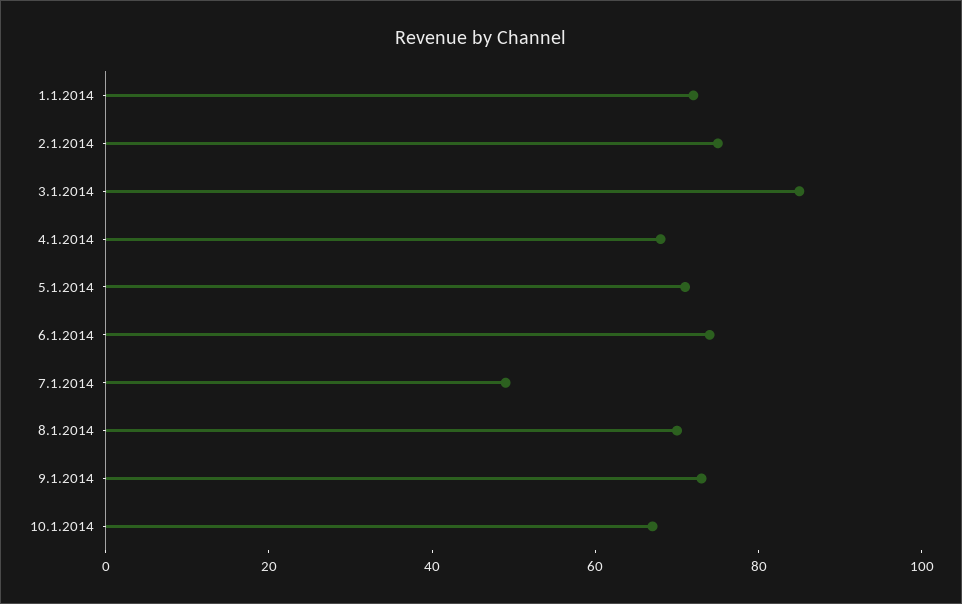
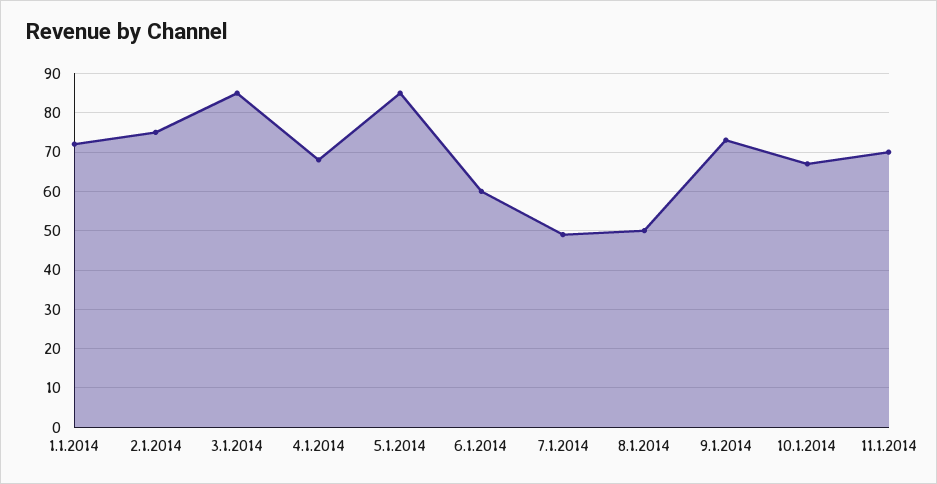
5.1.2014: 70 -> 85
6.1.2014: 75 -> 60
8.1.2014: 70 -> 50
11.1.2014: none -> 70

